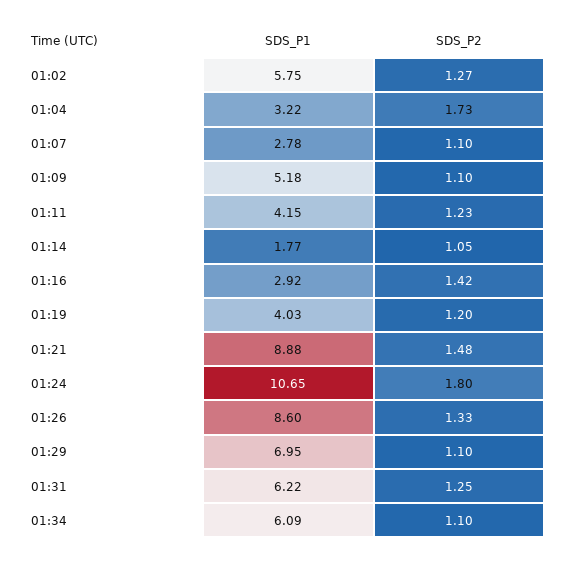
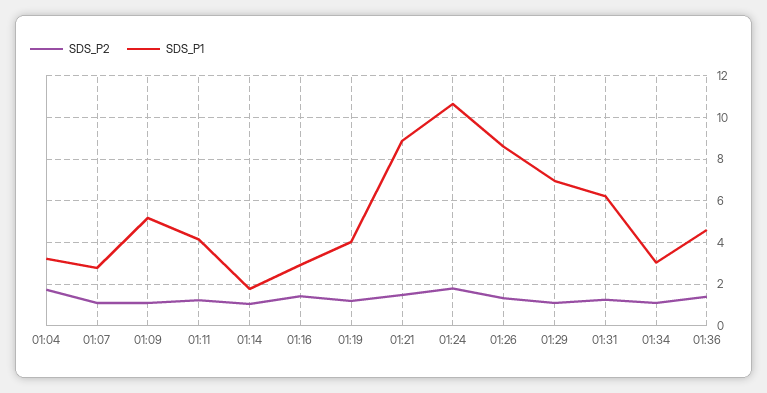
SDS_P1, 01:02: 5.75 -> none
SDS_P2, 01:02: 1.27 -> none
SDS_P1, 01:34: 6.09 -> 3
SDS_P2, 01:36: none -> 1.5
SDS_P1, 01:36: none -> 4.5

